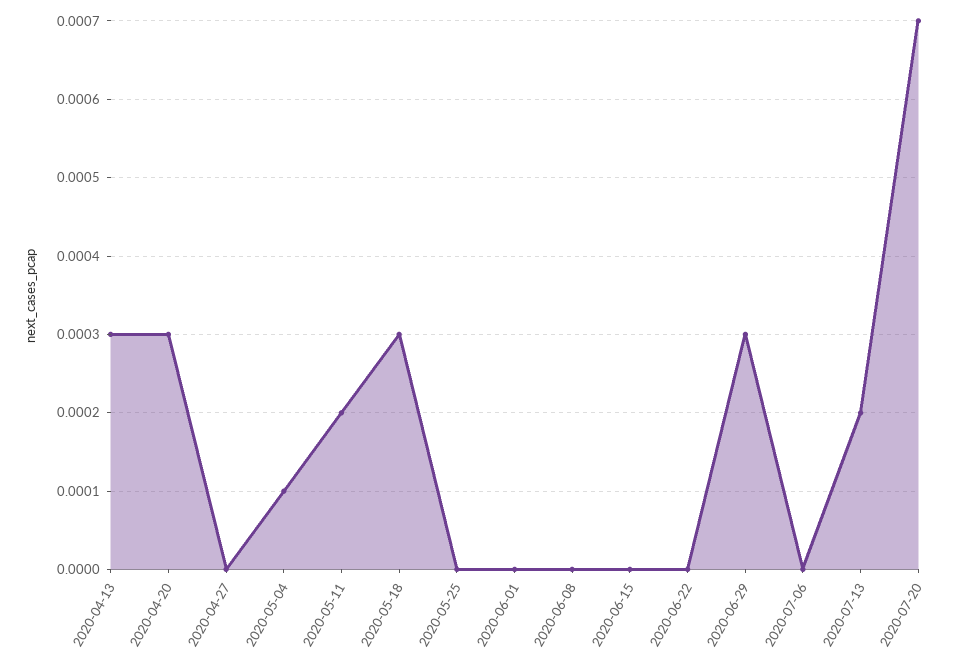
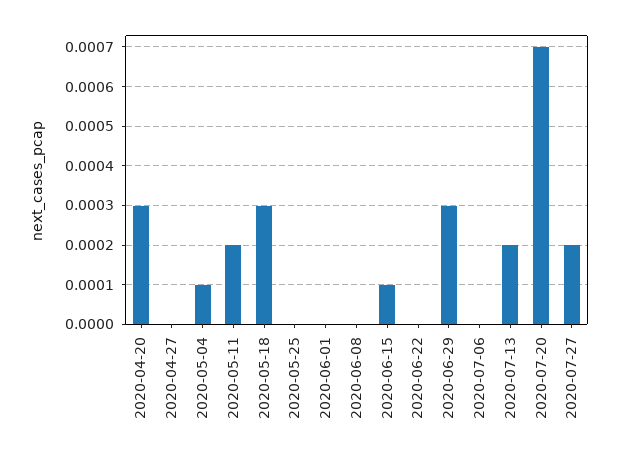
2020-04-13: 0.0003 -> none
2020-06-15: 0 -> 0.0001
2020-07-27: none -> 0.0002

